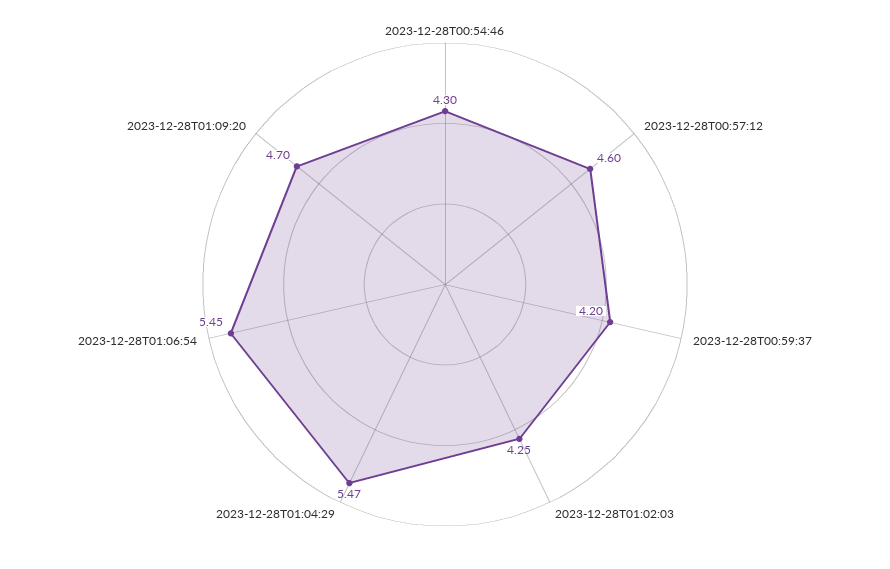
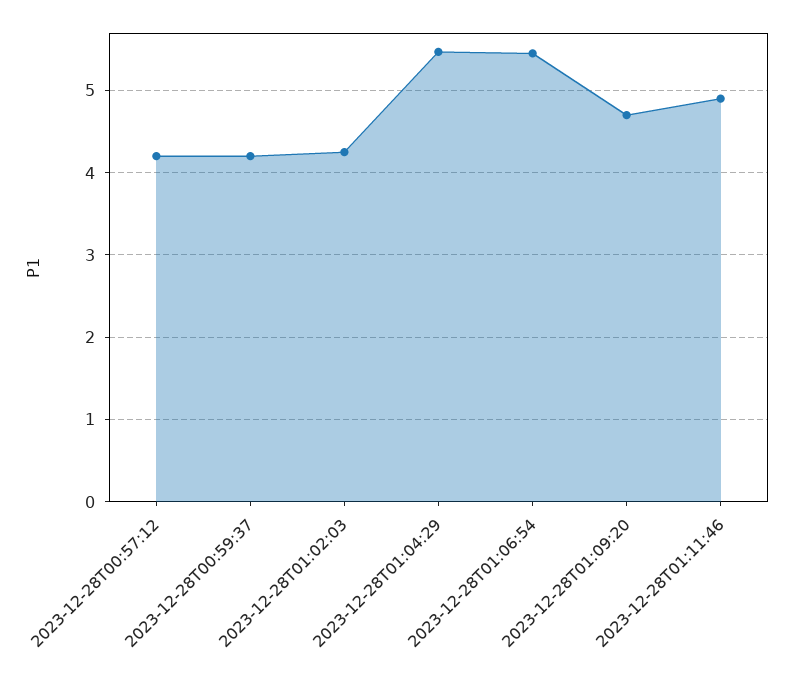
2023-12-28T00:54:46: 4.3 -> none
2023-12-28T00:57:12: 4.6 -> 4.2
2023-12-28T01:11:46: none -> 4.9

